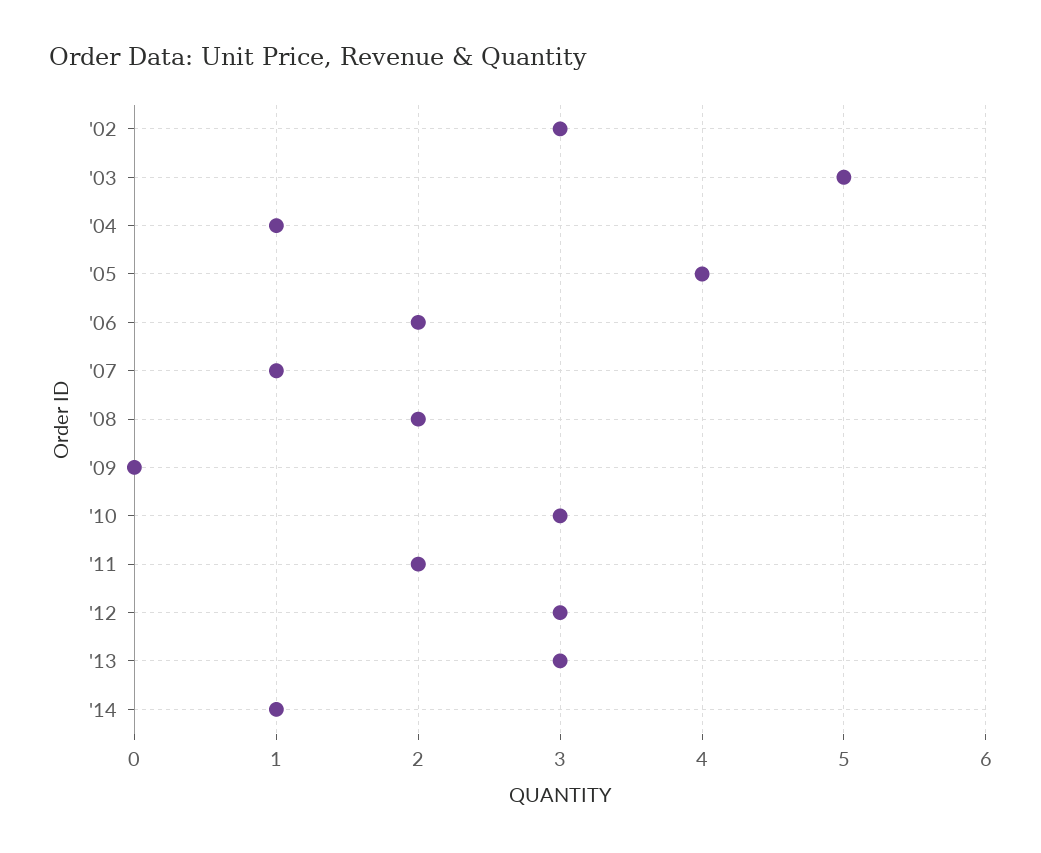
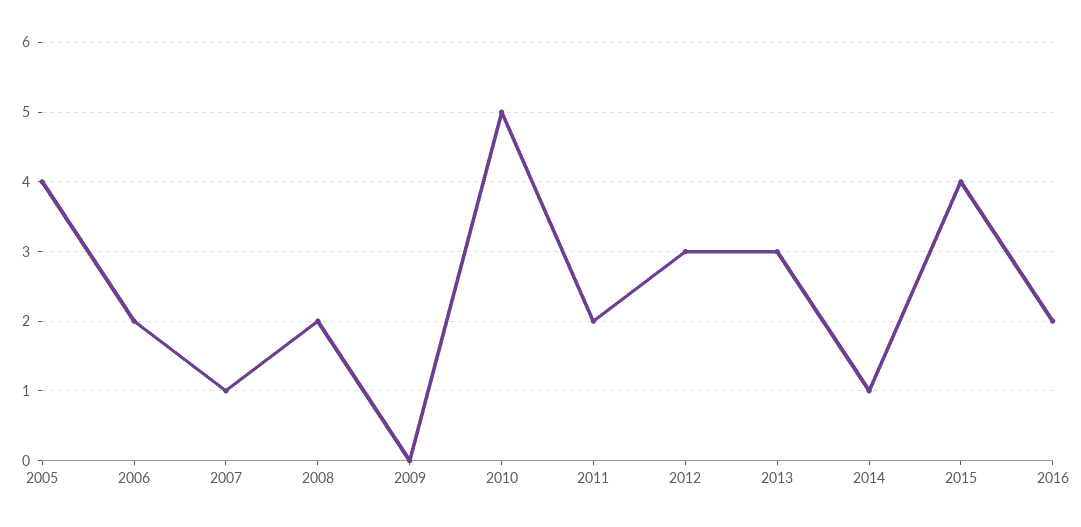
'02: 3 -> none
'03: 5 -> none
'04: 1 -> none
'10: 3 -> 5
2015: none -> 4
2016: none -> 2

